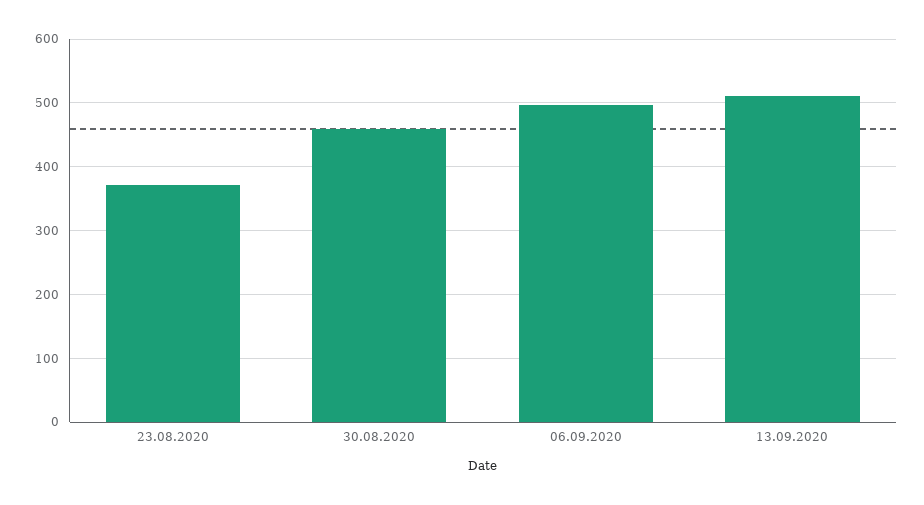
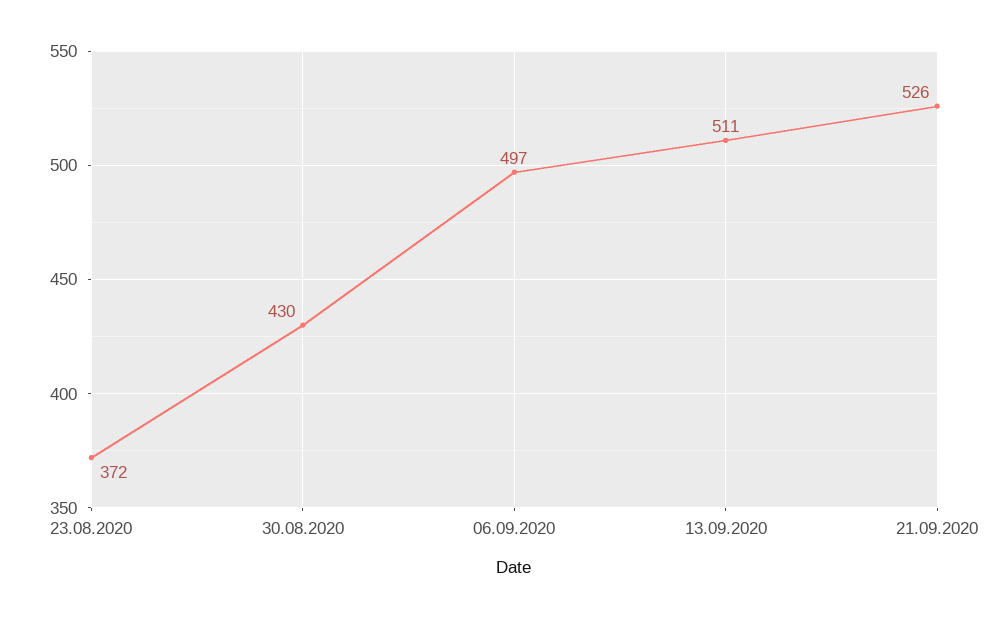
30.08.2020: 460 -> 430
21.09.2020: none -> 526

